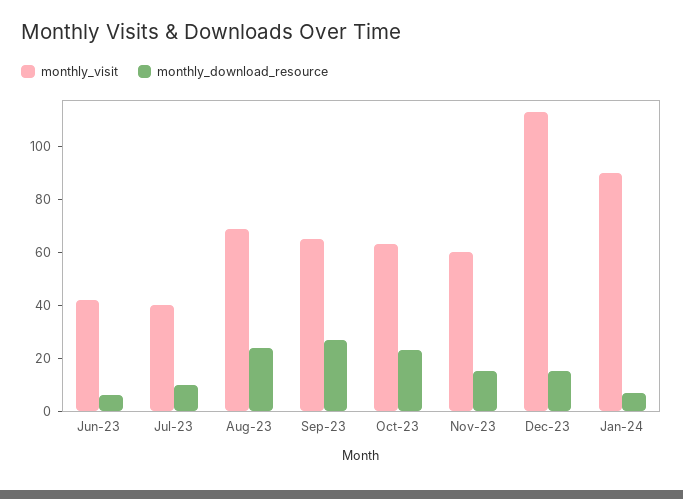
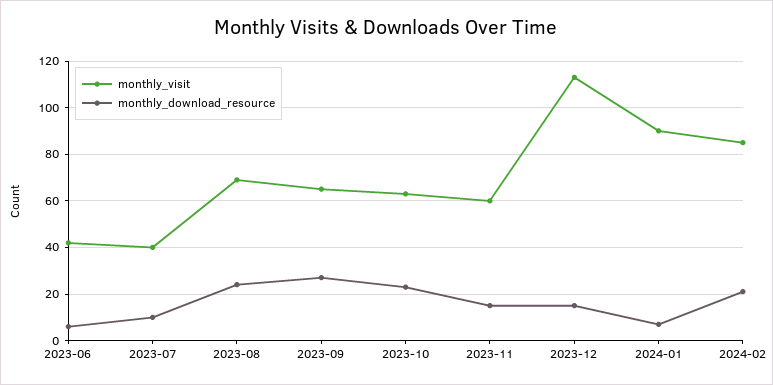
monthly_visit, 2024-02: none -> 85
monthly_download_resource, 2024-02: none -> 20

